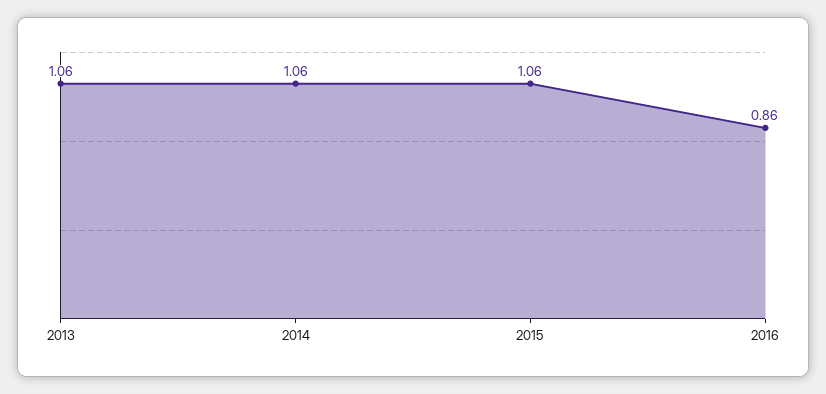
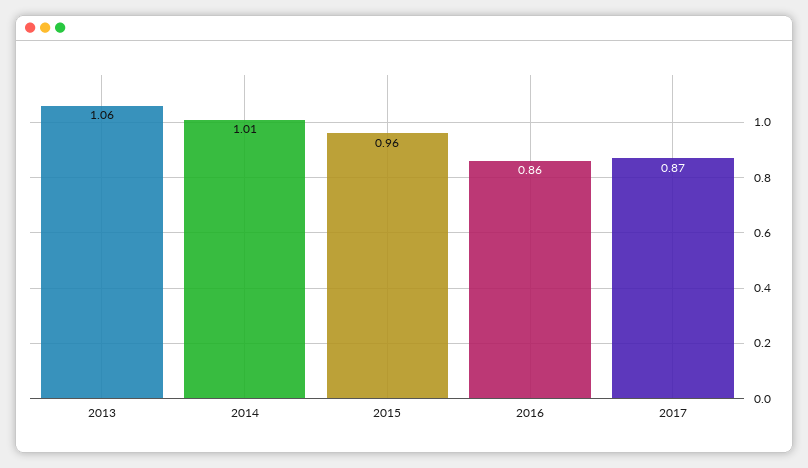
2014: 1.06 -> 1.01
2015: 1.06 -> 0.96
2017: none -> 0.87

